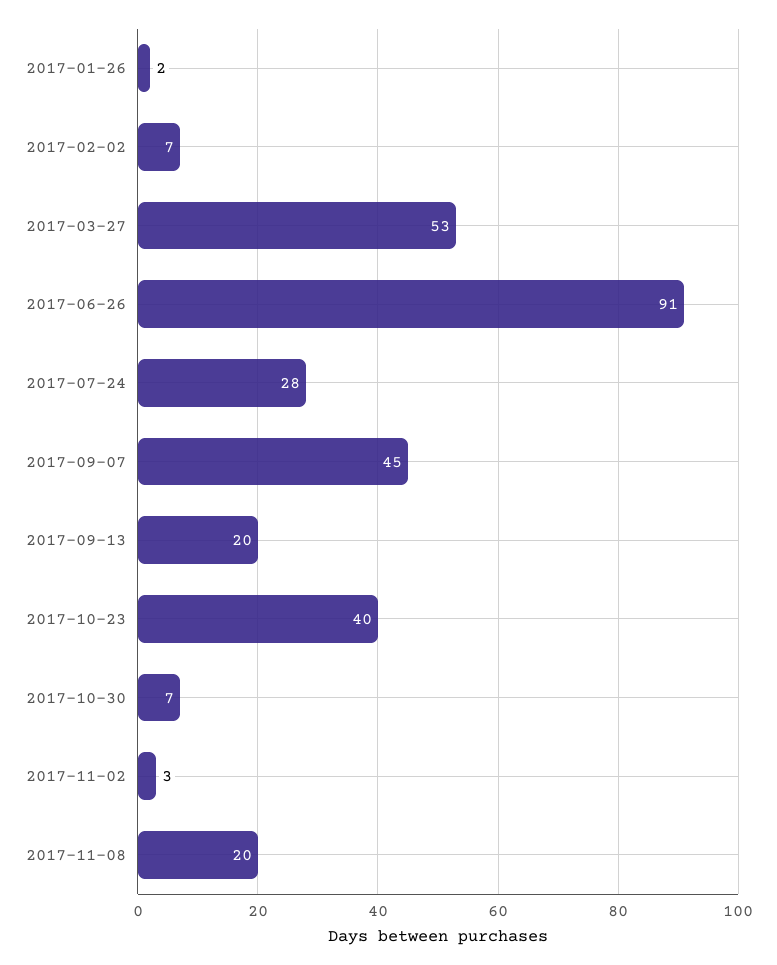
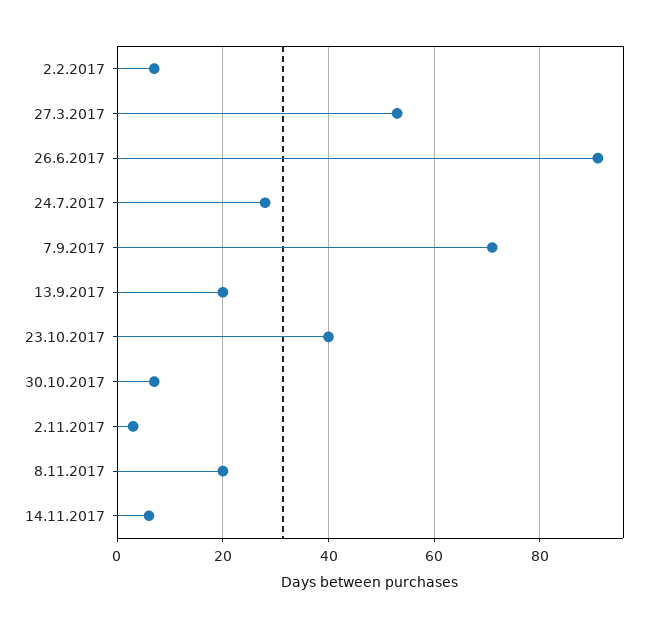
2017-01-26: 2 -> none
2017-09-07: 45 -> 70
14.11.2017: none -> 5

